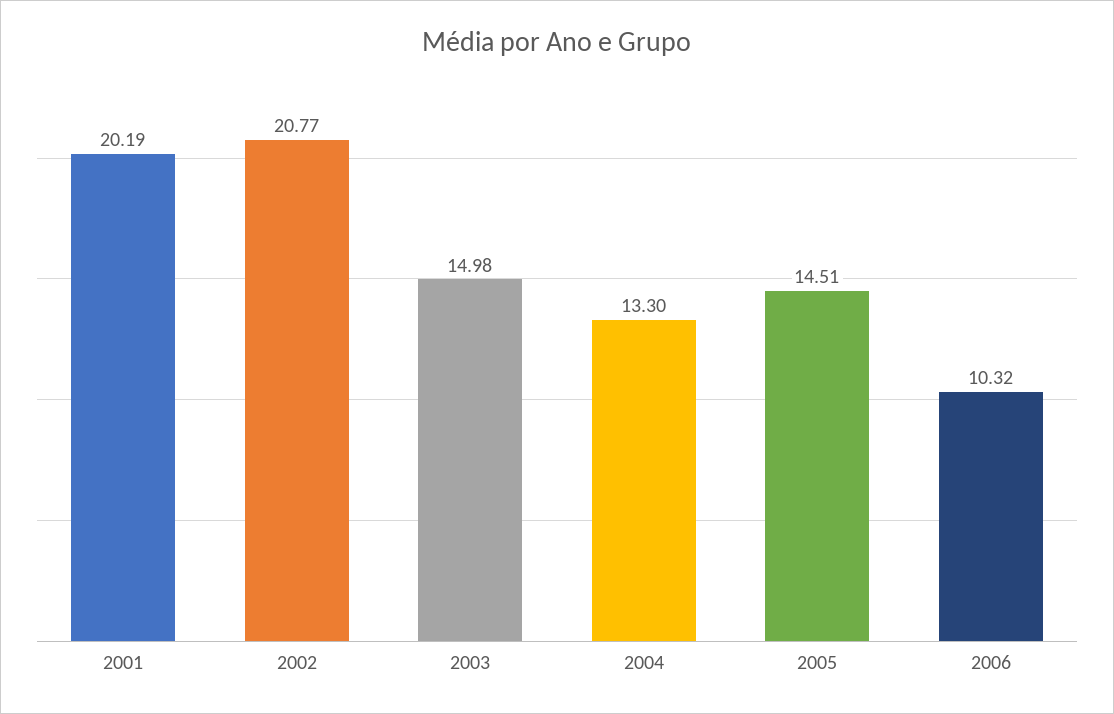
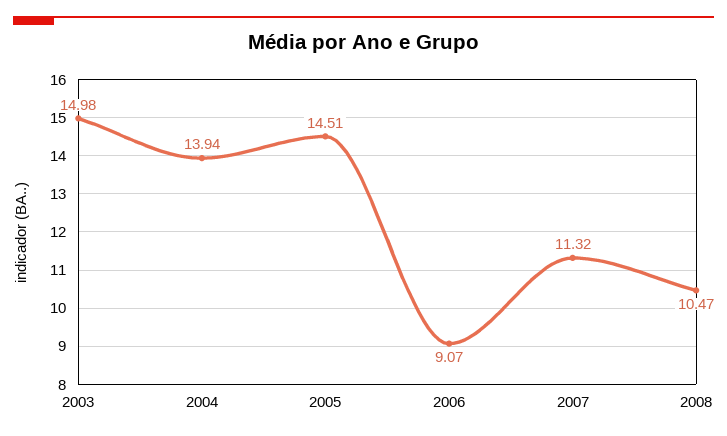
2001: 20.19 -> none
2002: 20.77 -> none
2004: 13.3 -> 13.94
2006: 10.32 -> 9.07
2007: none -> 11.32
2008: none -> 10.47

